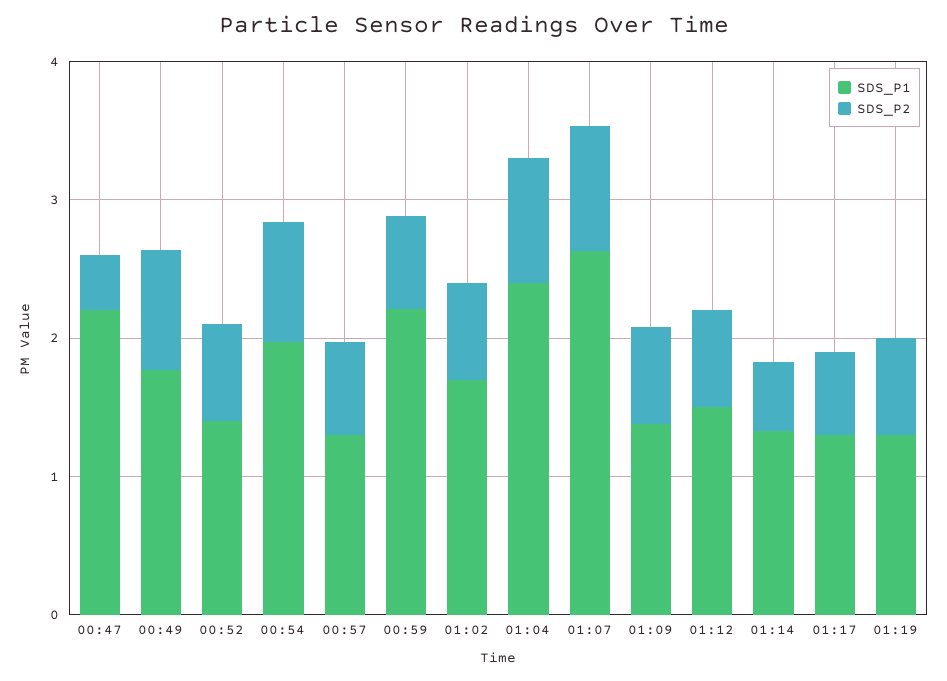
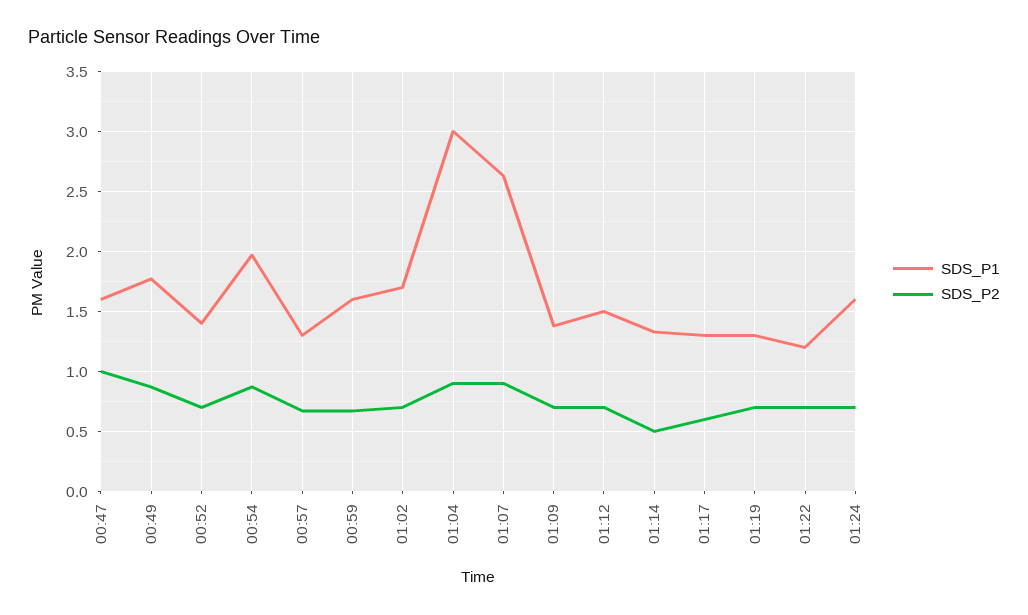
SDS_P1, 00:47: 2.2 -> 1.6
SDS_P2, 00:47: 0.4 -> 1
SDS_P1, 00:59: 2.2 -> 1.6
SDS_P1, 01:04: 2.4 -> 3
SDS_P1, 01:22: none -> 1.2
SDS_P2, 01:22: none -> 0.7
SDS_P1, 01:24: none -> 1.6
SDS_P2, 01:24: none -> 0.7

